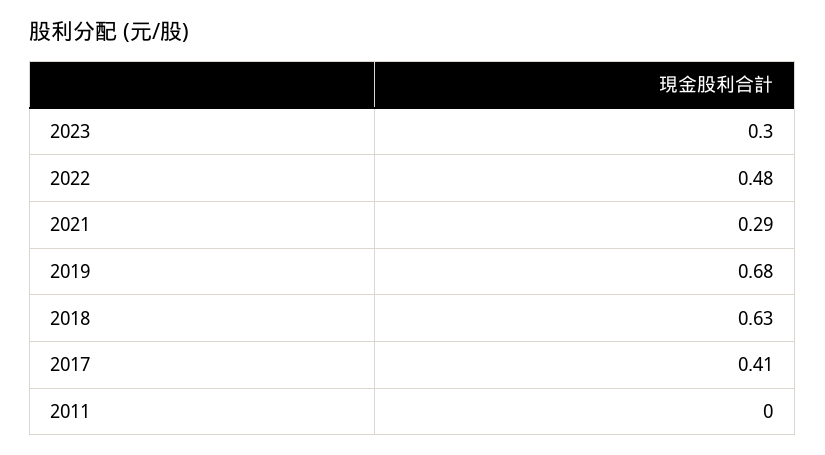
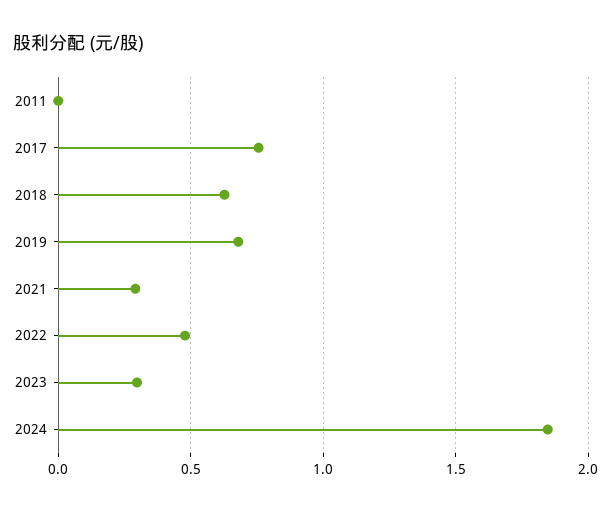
2017: 0.41 -> 0.75
2024: none -> 1.85

